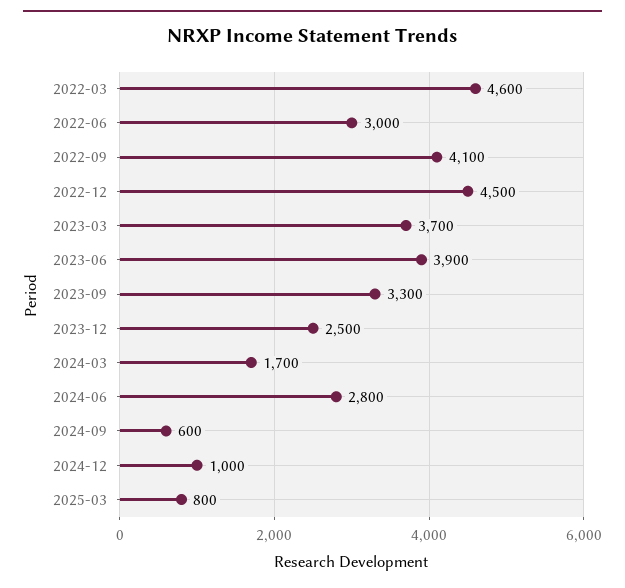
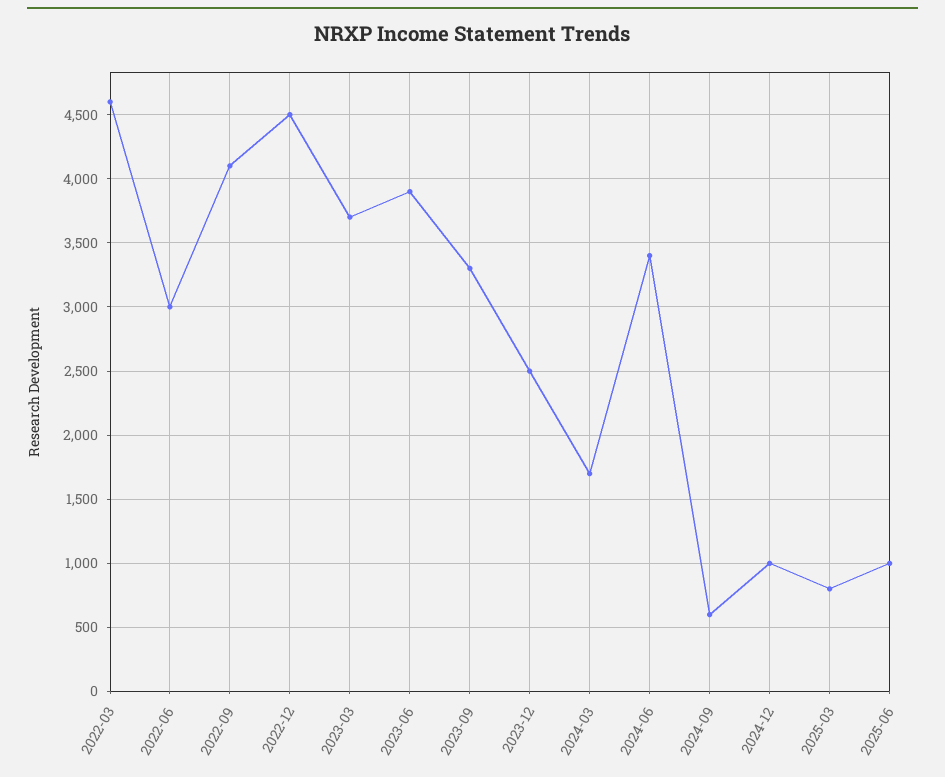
2024-06: 2800 -> 3400
2025-06: none -> 1000

